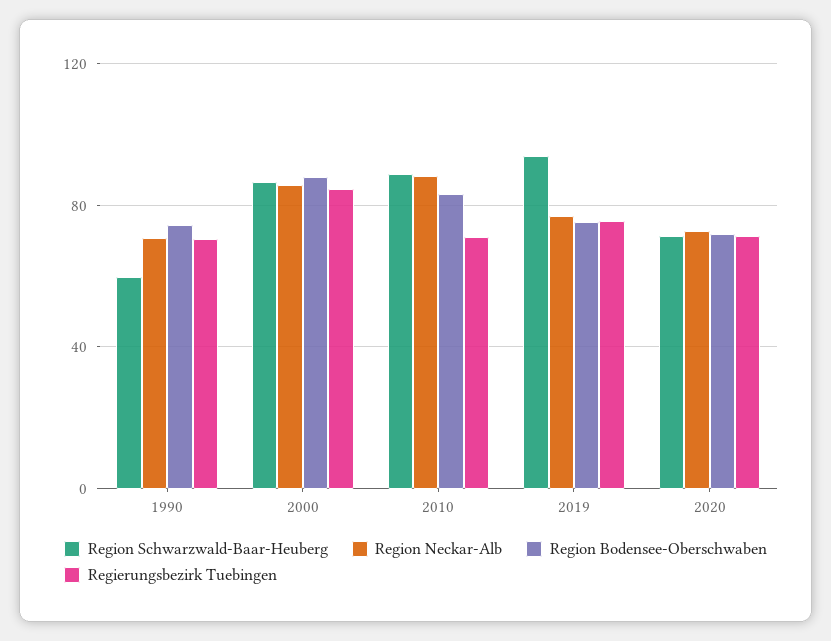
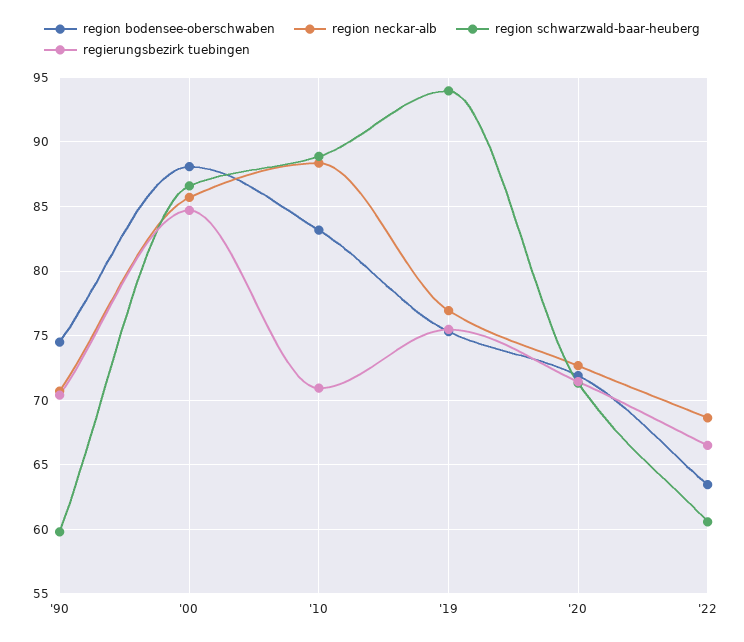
Region Bodensee-Oberschwaben, '22: none -> 63.5
Region Neckar-Alb, '22: none -> 68.5
Region Schwarzwald-Baar-Heuberg, '22: none -> 60.5
Regierungsbezirk Tuebingen, '22: none -> 66.5

